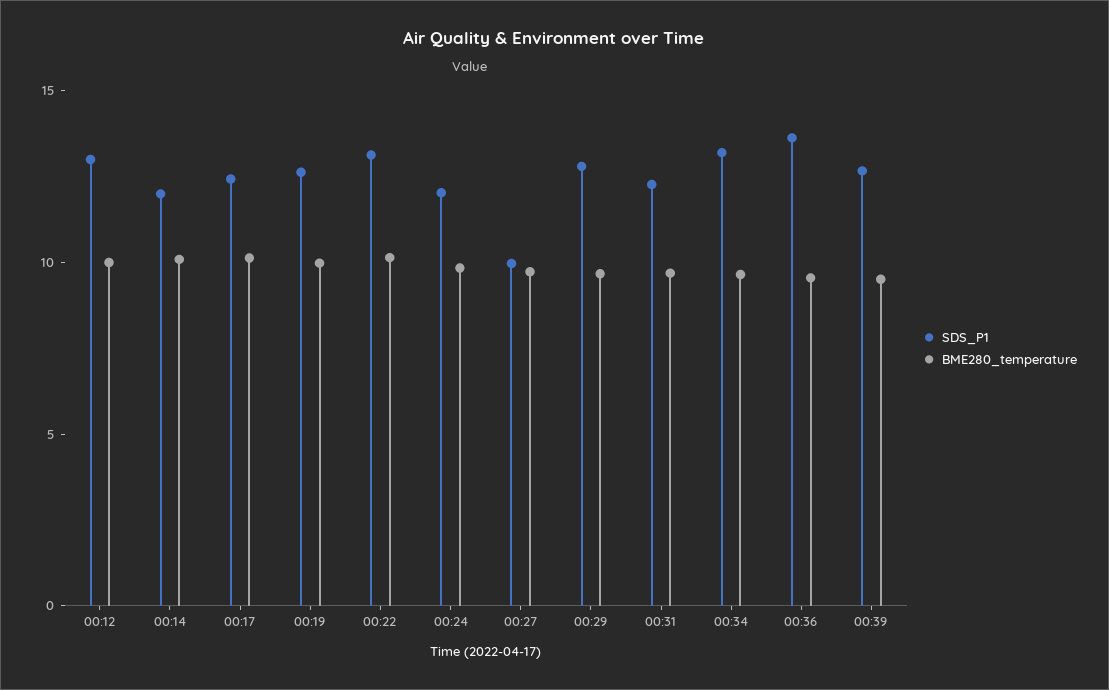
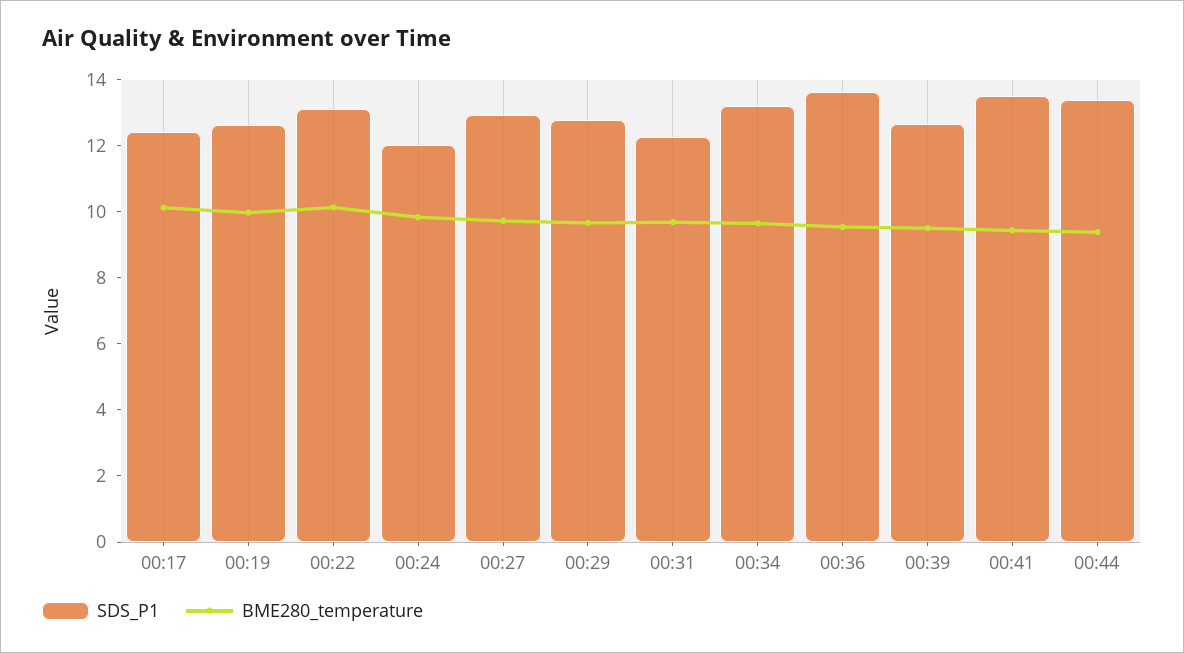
SDS_P1, 00:12: 13 -> none
BME280_temperature, 00:12: 10 -> none
SDS_P1, 00:14: 12 -> none
BME280_temperature, 00:14: 10 -> none
SDS_P1, 00:27: 10 -> 13
SDS_P1, 00:41: none -> 13.5
BME280_temperature, 00:41: none -> 9.5
SDS_P1, 00:44: none -> 13.5
BME280_temperature, 00:44: none -> 9.5

